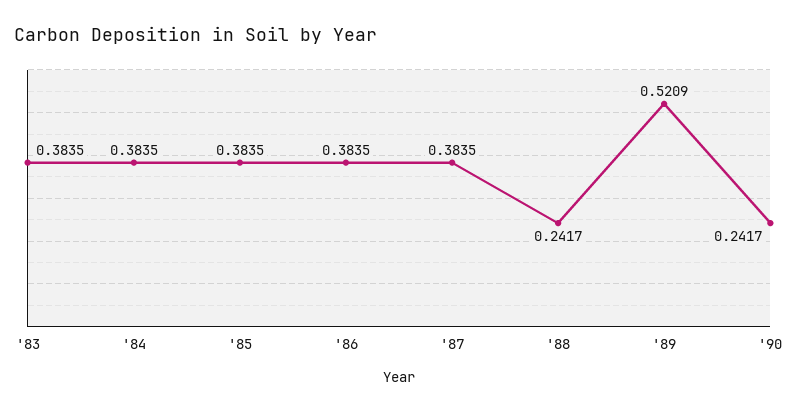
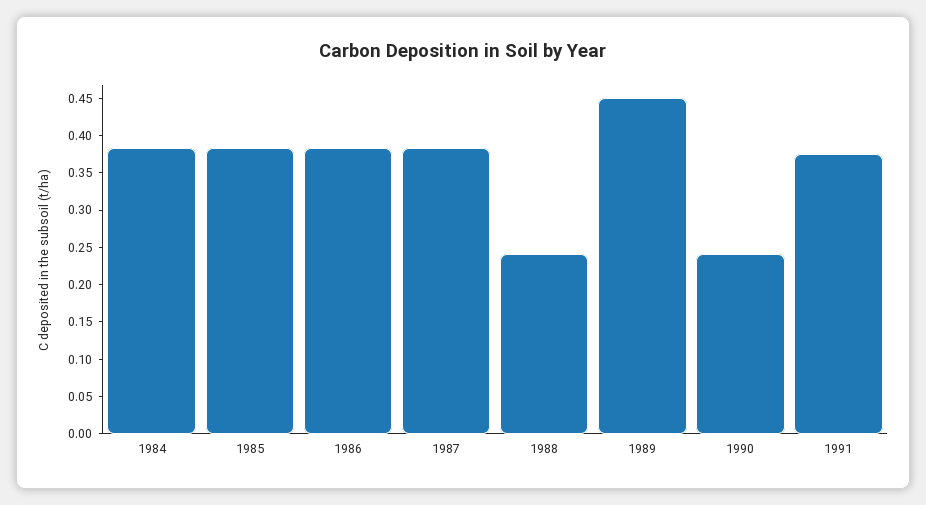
'83: 0.3835 -> none
'89: 0.5209 -> 0.45
1991: none -> 0.375

